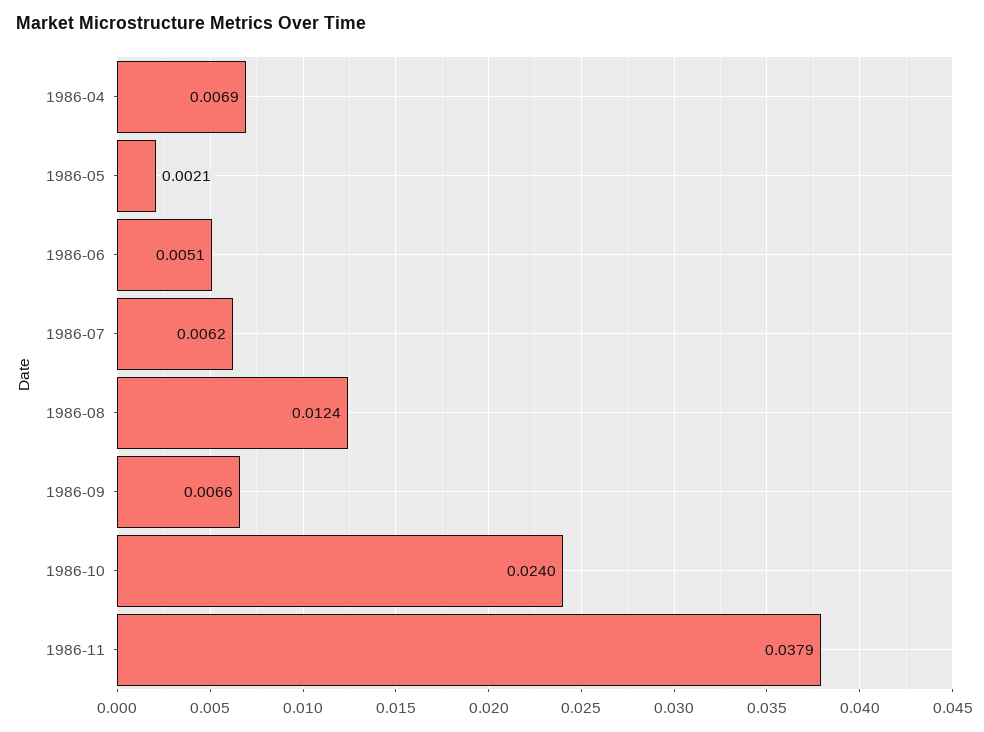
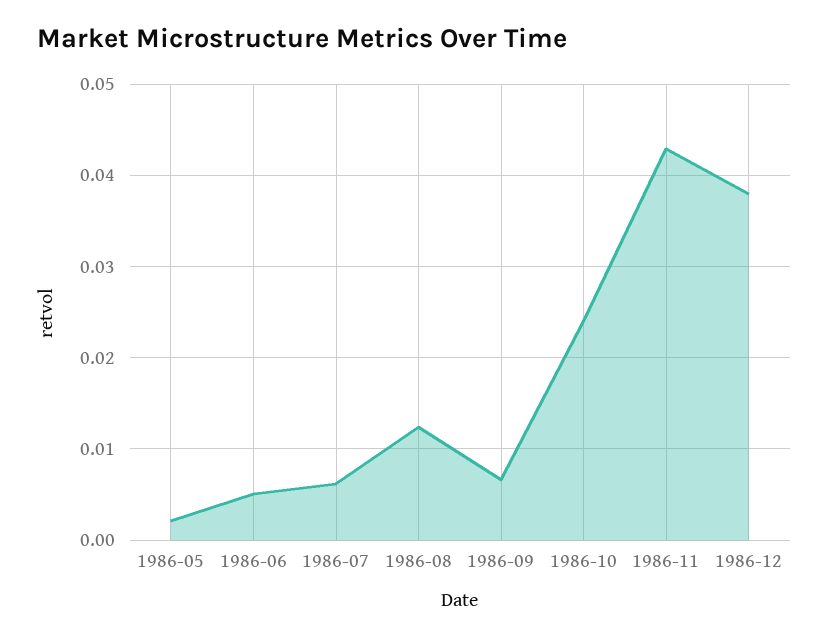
1986-04: 0.0069 -> none
1986-11: 0.0379 -> 0.043
1986-12: none -> 0.038

